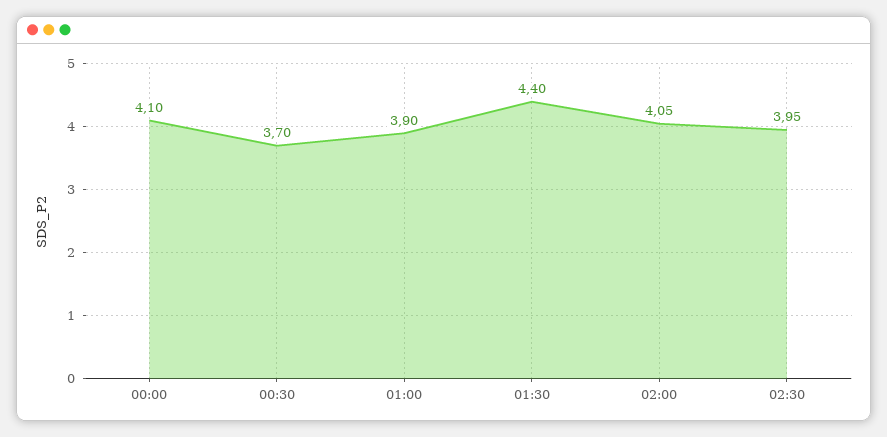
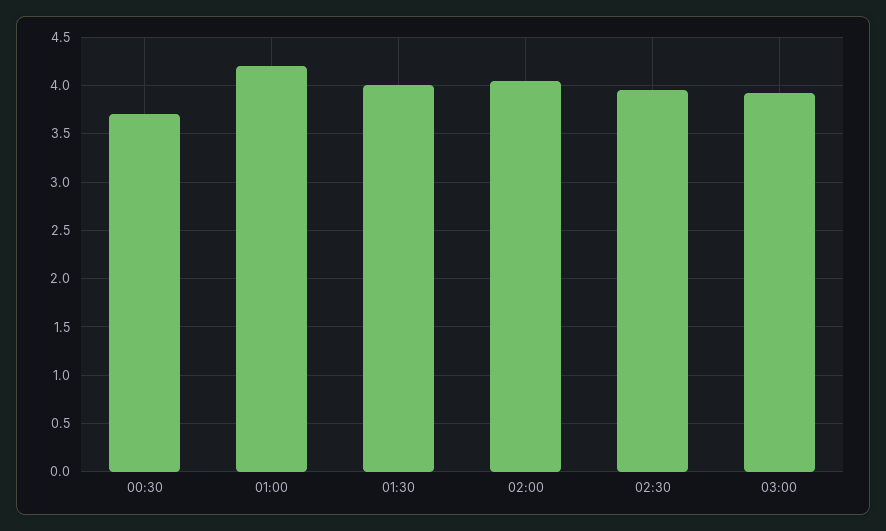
00:00: 4.1 -> none
01:00: 3.9 -> 4.2
01:30: 4.4 -> 4
03:00: none -> 3.9

